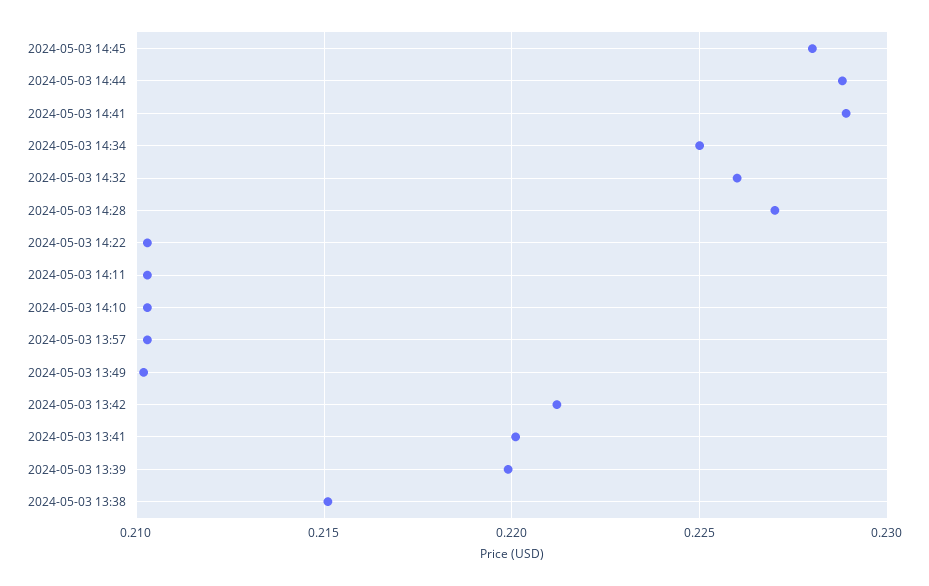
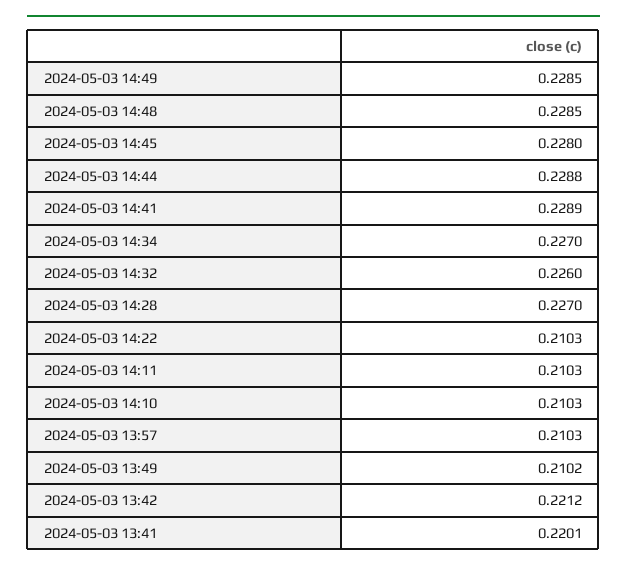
2024-05-03 14:34: 0.225 -> 0.227
2024-05-03 13:39: 0.22 -> none
2024-05-03 13:38: 0.215 -> none
2024-05-03 14:49: none -> 0.2285
2024-05-03 14:48: none -> 0.2285

